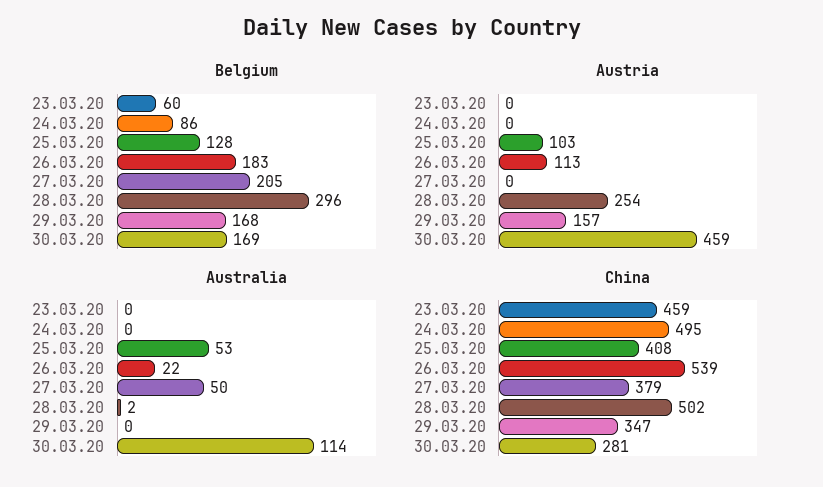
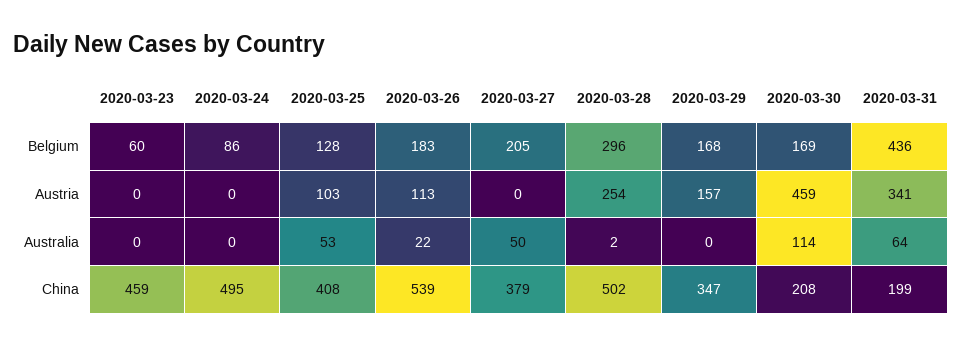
China, 30.03.20: 281 -> 208
Belgium, 2020-03-31: none -> 436
Austria, 2020-03-31: none -> 341
Australia, 2020-03-31: none -> 64
China, 2020-03-31: none -> 199

